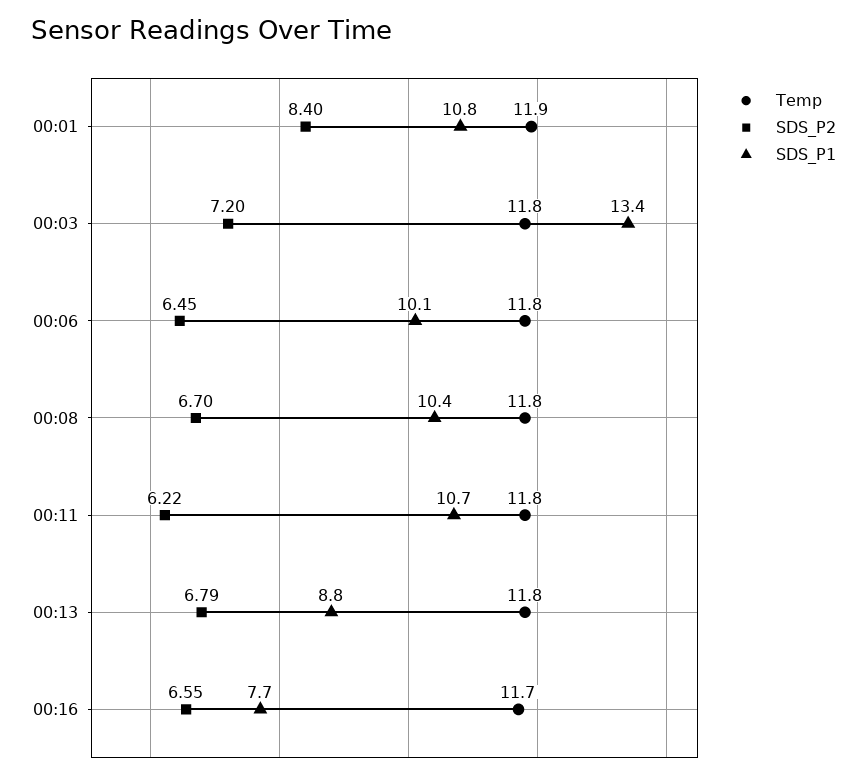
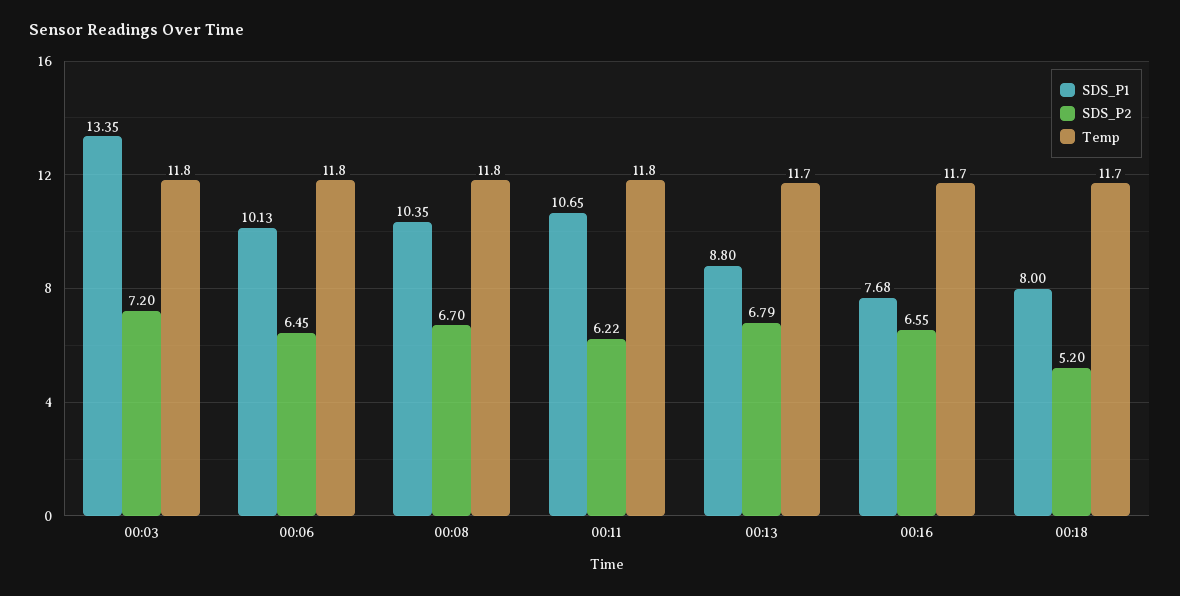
Temp, 00:01: 11.9 -> none
SDS_P2, 00:01: 8.4 -> none
SDS_P1, 00:01: 10.8 -> none
Temp, 00:13: 11.8 -> 11.7
SDS_P1, 00:18: none -> 8
SDS_P2, 00:18: none -> 5.2
Temp, 00:18: none -> 11.7

